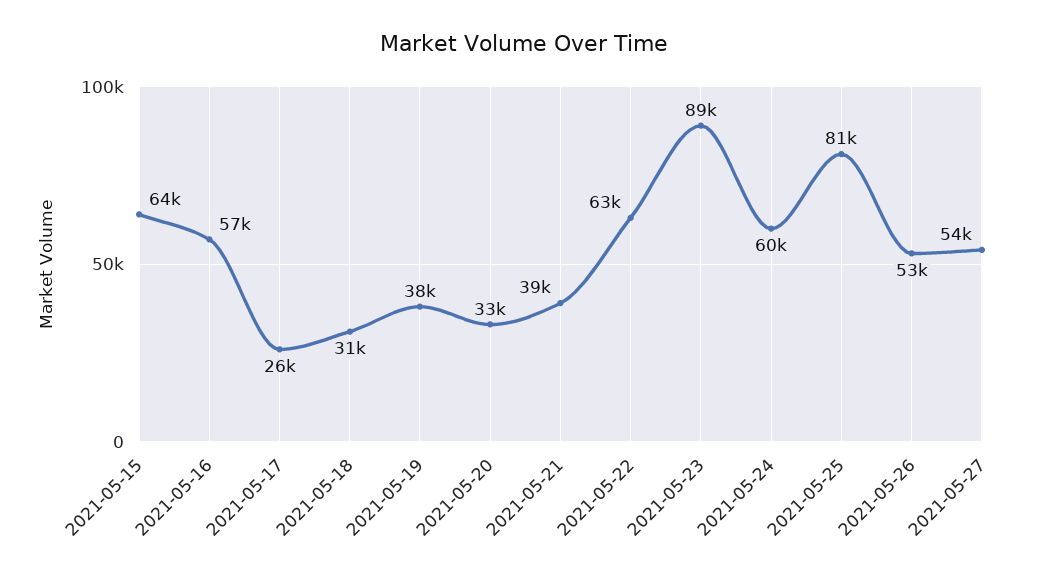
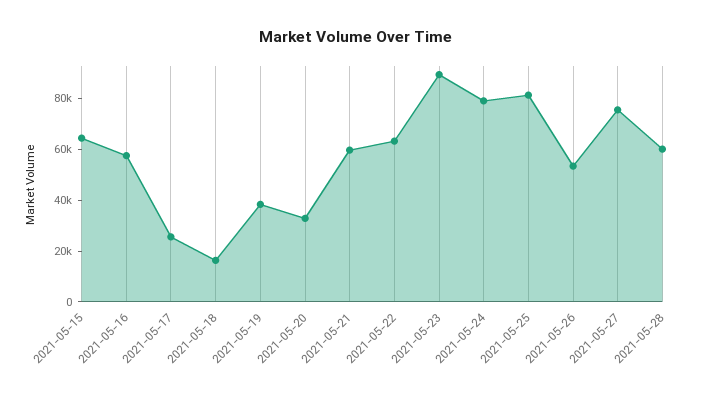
2021-05-18: 31000 -> 15000
2021-05-21: 39000 -> 60000
2021-05-24: 60000 -> 80000
2021-05-27: 54000 -> 75000
2021-05-28: none -> 60000

